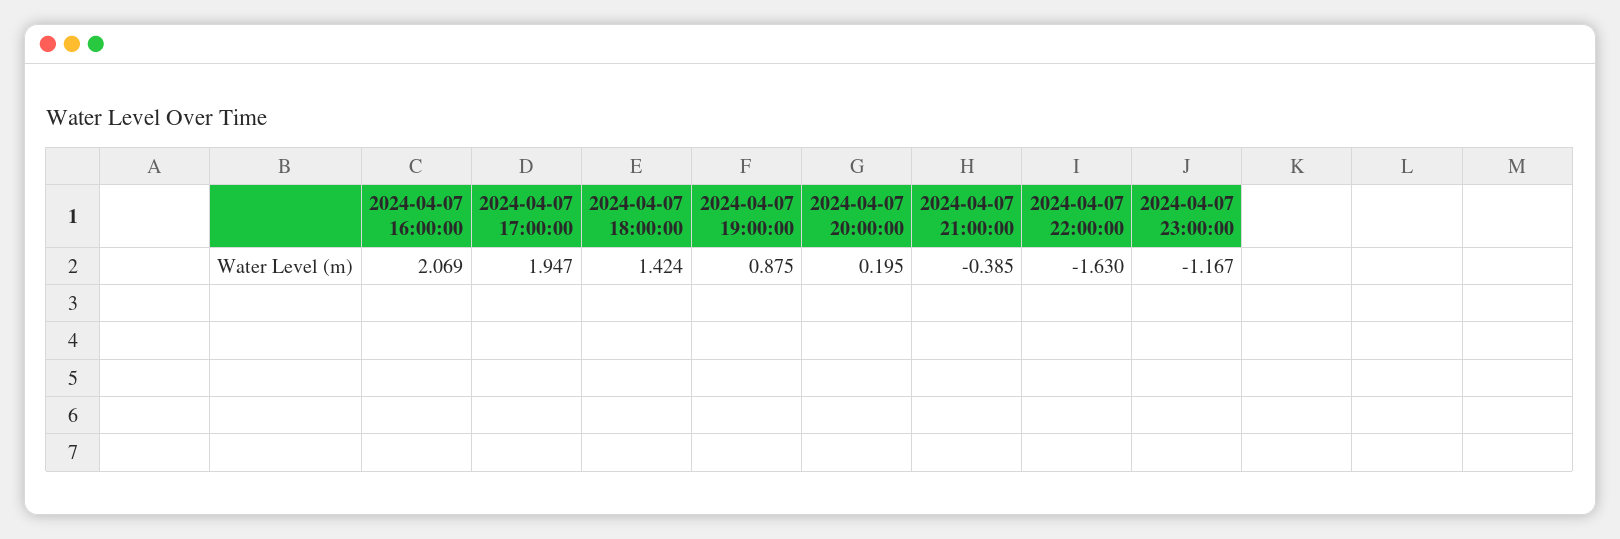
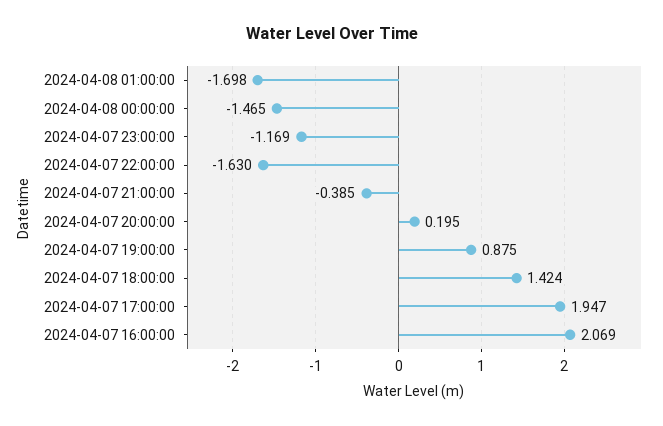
2024-04-07 23:00:00: -1.167 -> -1.169
2024-04-08 01:00:00: none -> -1.698
2024-04-08 00:00:00: none -> -1.465

